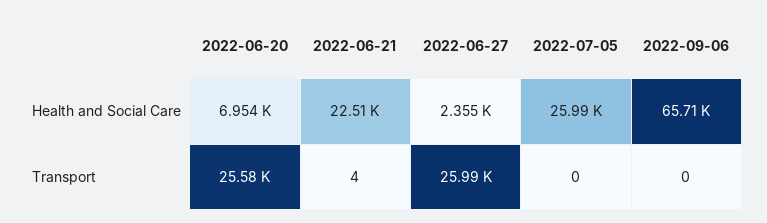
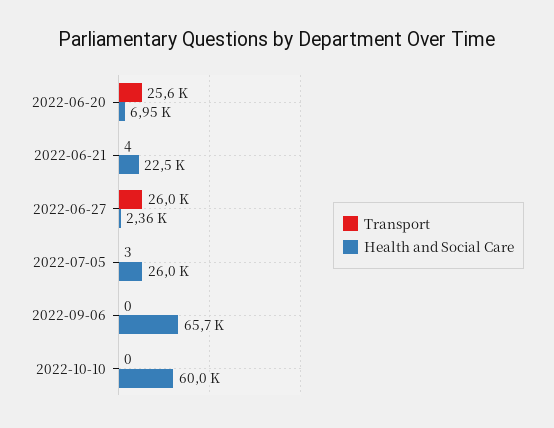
Transport, 2022-07-05: 0 -> 3
Transport, 2022-10-10: none -> 0
Health and Social Care, 2022-10-10: none -> 60000

